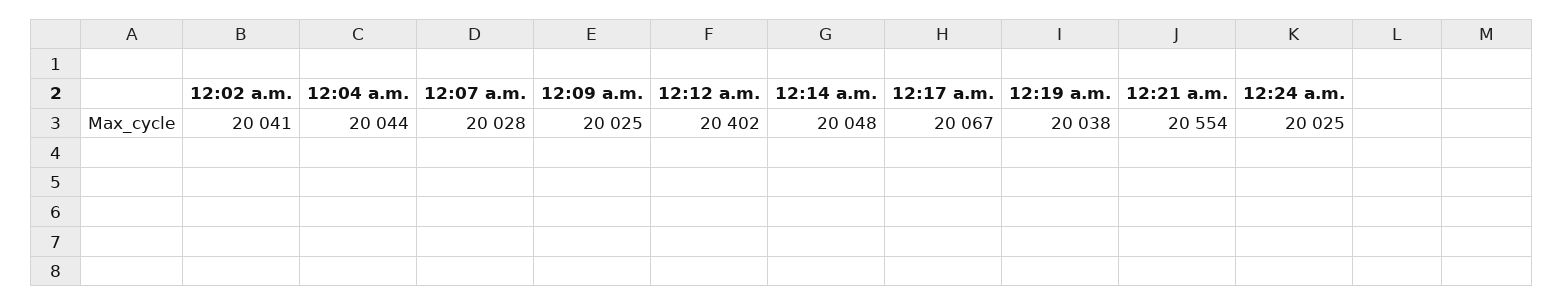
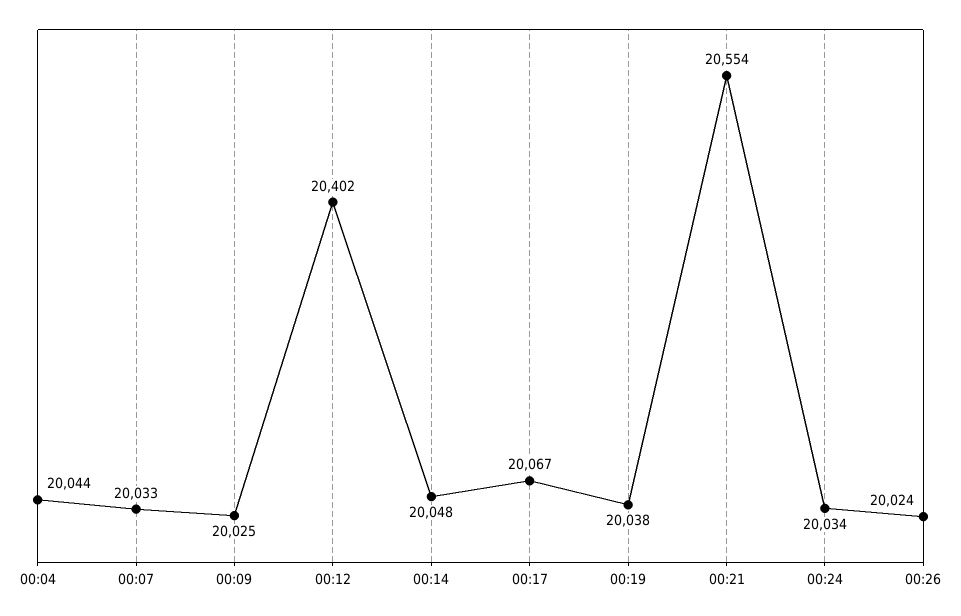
12:02 a.m.: 20041 -> none
12:07 a.m.: 20028 -> 20033
12:24 a.m.: 20025 -> 20034
00:26: none -> 20024

